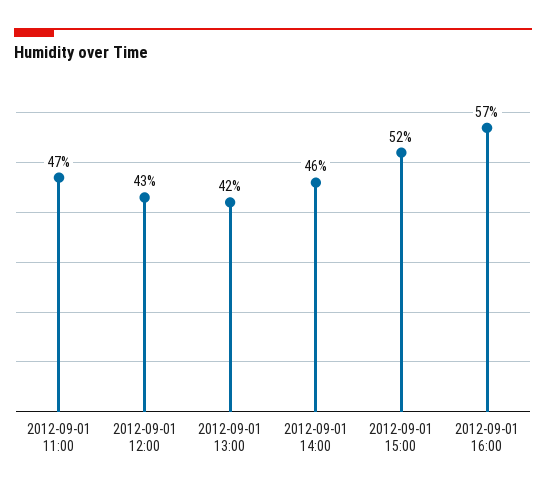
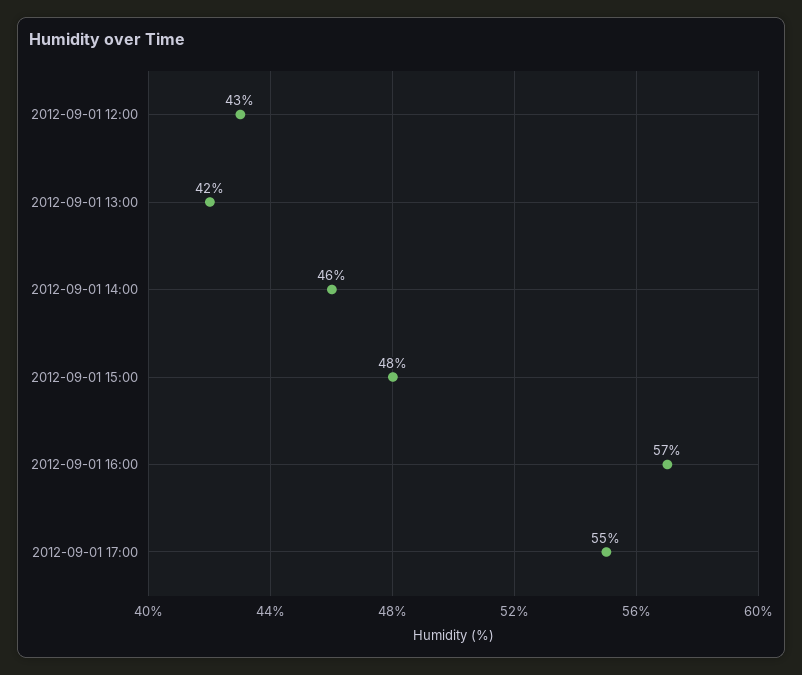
2012-09-01 11:00: 47 -> none
2012-09-01 15:00: 52 -> 48
2012-09-01 17:00: none -> 55

